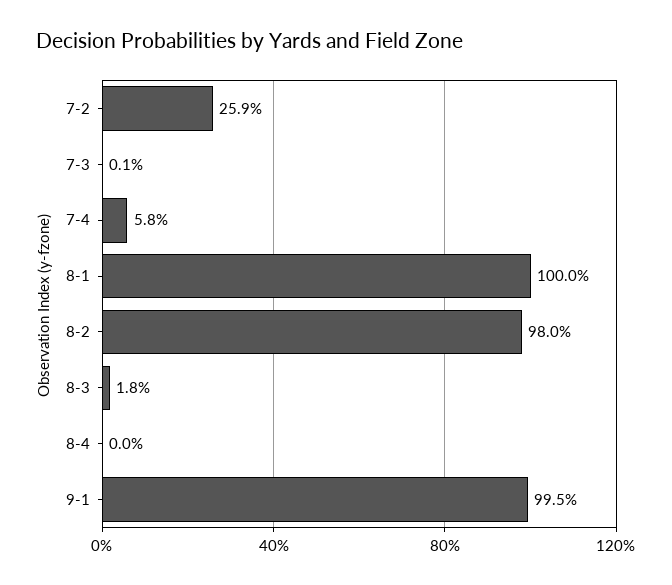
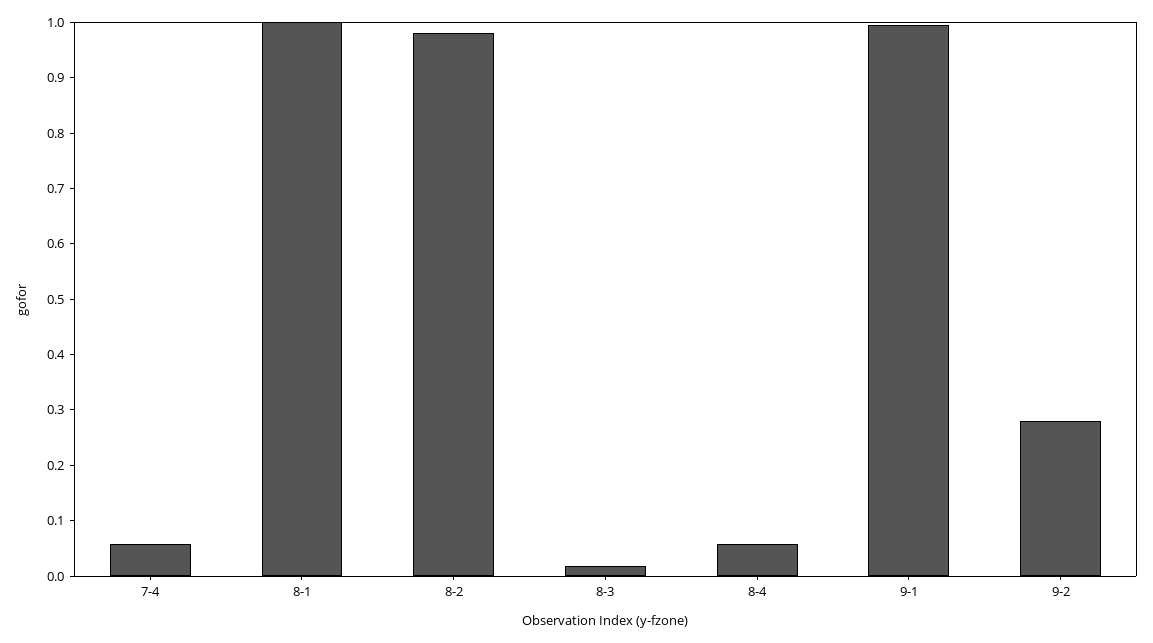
7-2: 0.259 -> none
7-3: 0.001 -> none
8-4: 0 -> 0.06
9-2: none -> 0.28

